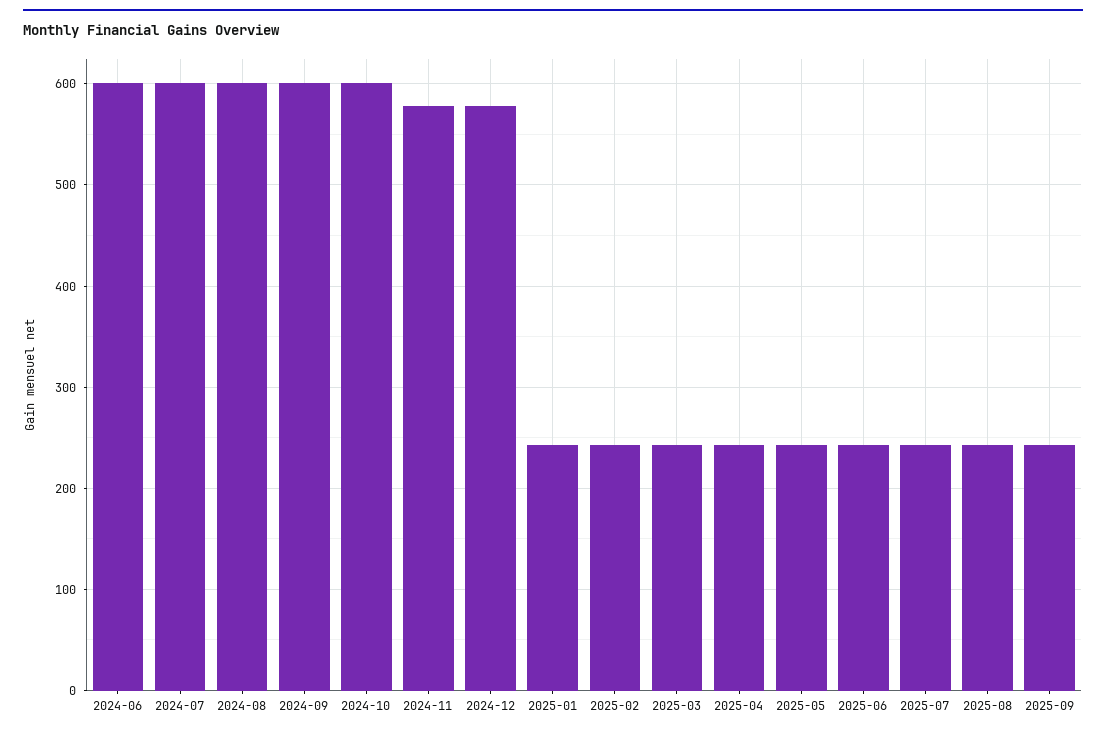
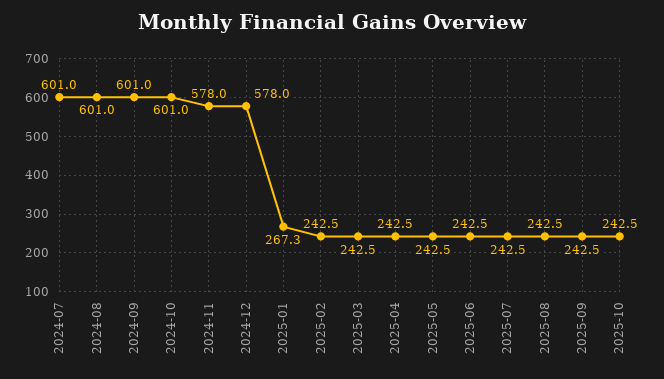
2024-06: 600 -> none
2025-01: 240 -> 267.3
2025-10: none -> 242.5

